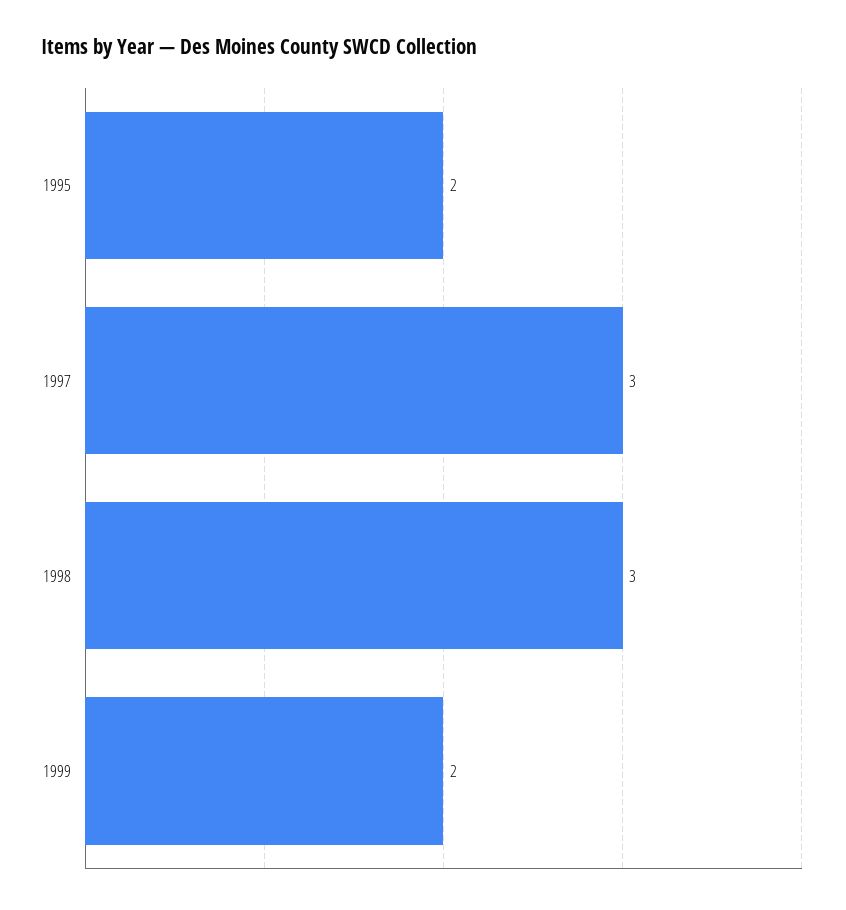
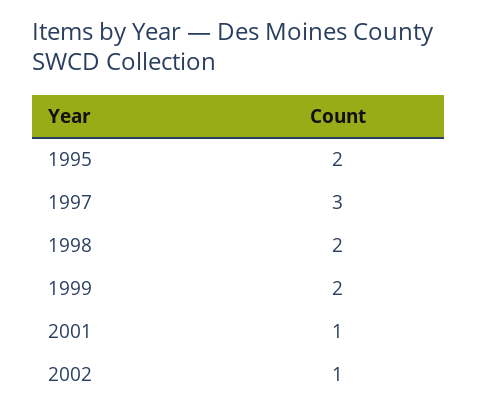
1998: 3 -> 2
2001: none -> 1
2002: none -> 1

